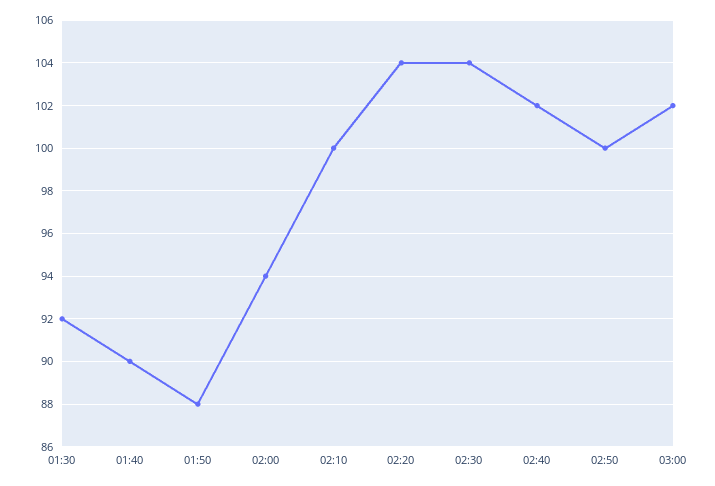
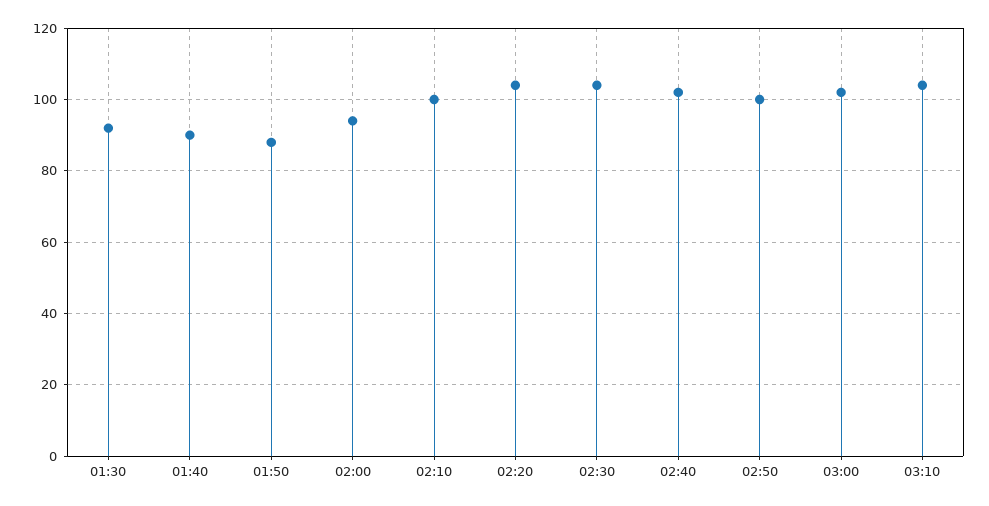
03:10: none -> 105

